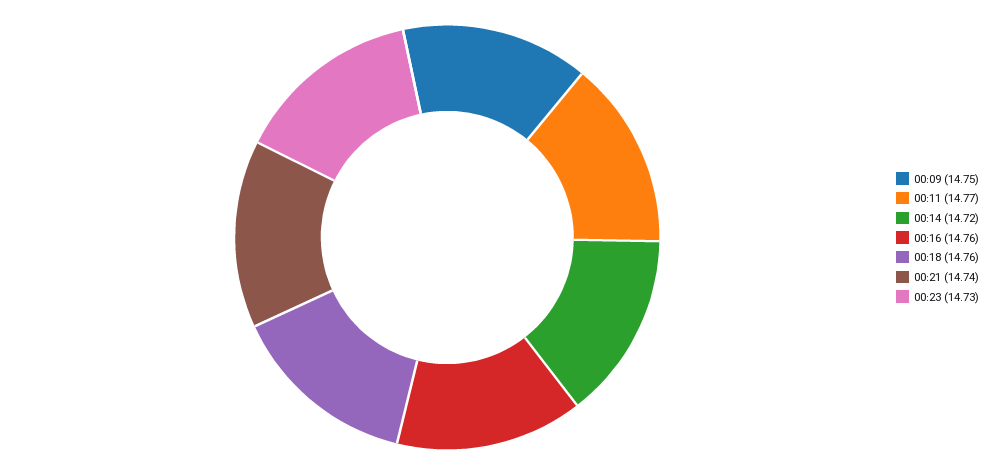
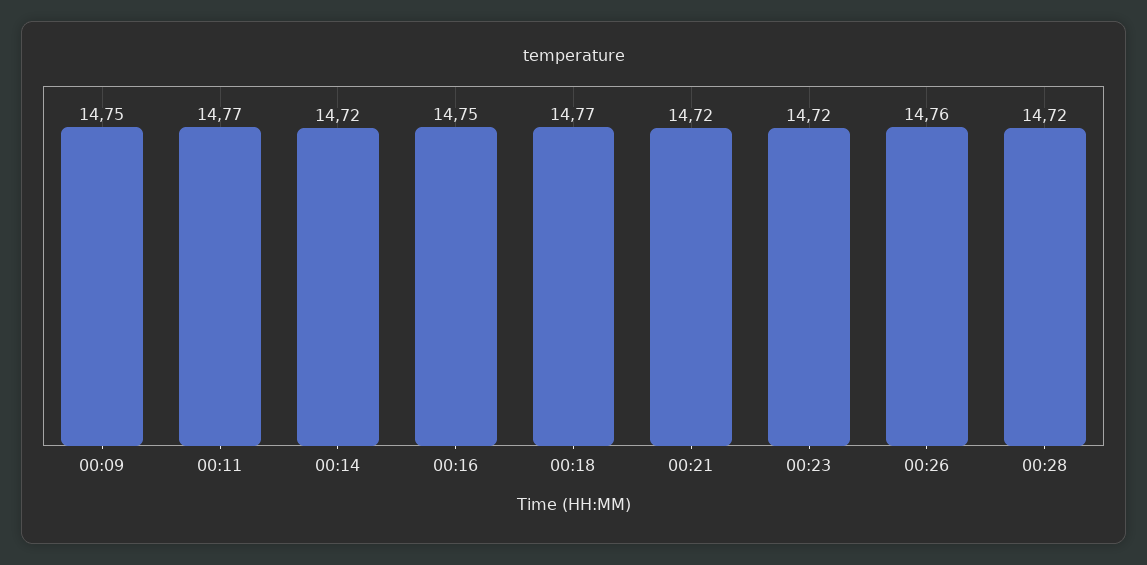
00:16: 14.76 -> 14.75
00:18: 14.76 -> 14.77
00:21: 14.74 -> 14.72
00:23: 14.73 -> 14.72
00:26: none -> 14.76
00:28: none -> 14.72

